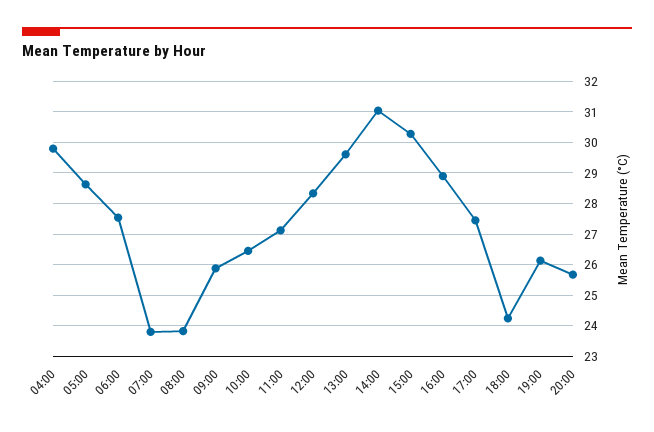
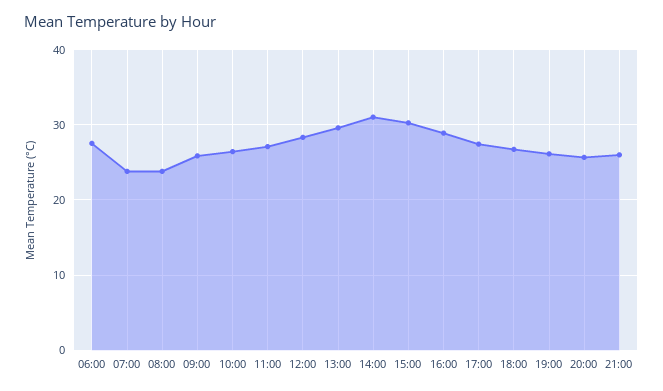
04:00: 29.8 -> none
05:00: 28.6 -> none
18:00: 24.2 -> 27
21:00: none -> 26

